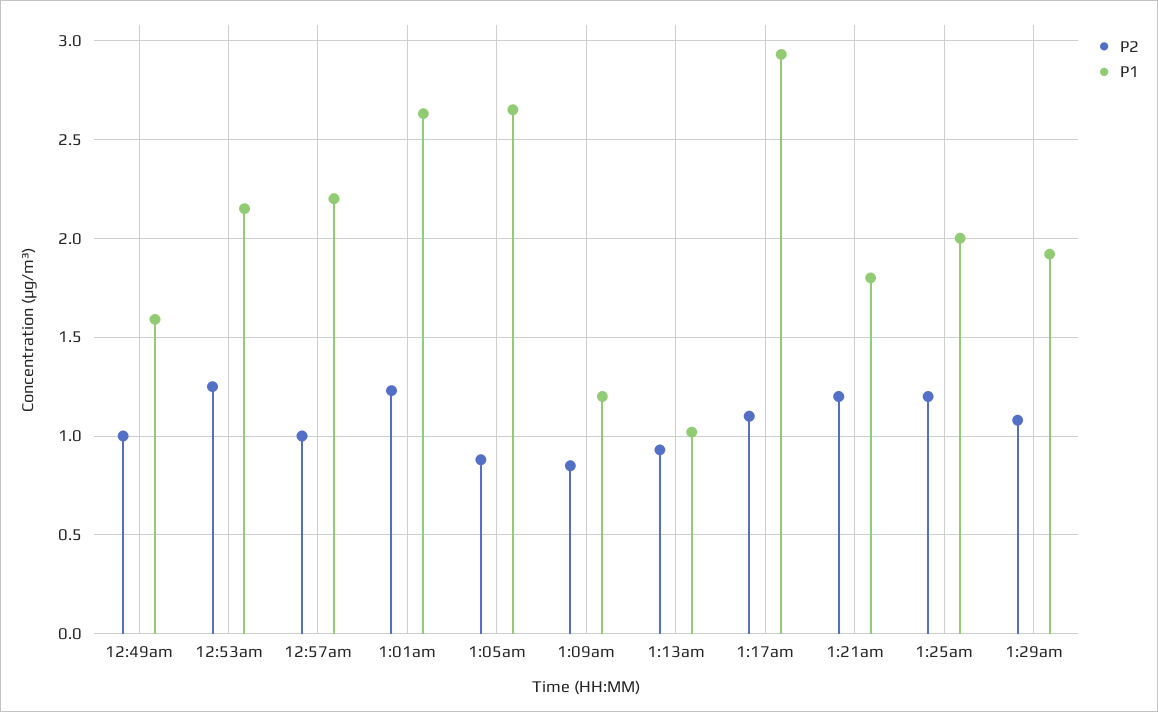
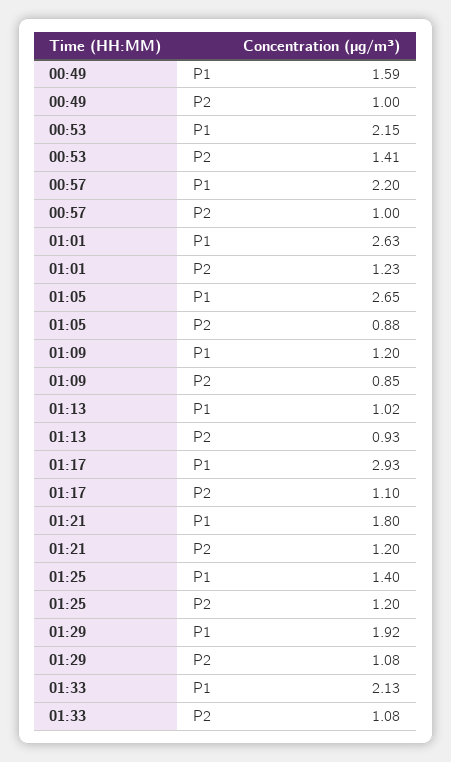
P2, 12:53am: 1.25 -> 1.41
P1, 1:25am: 2 -> 1.4
P1, 01:33: none -> 2.13
P2, 01:33: none -> 1.08

